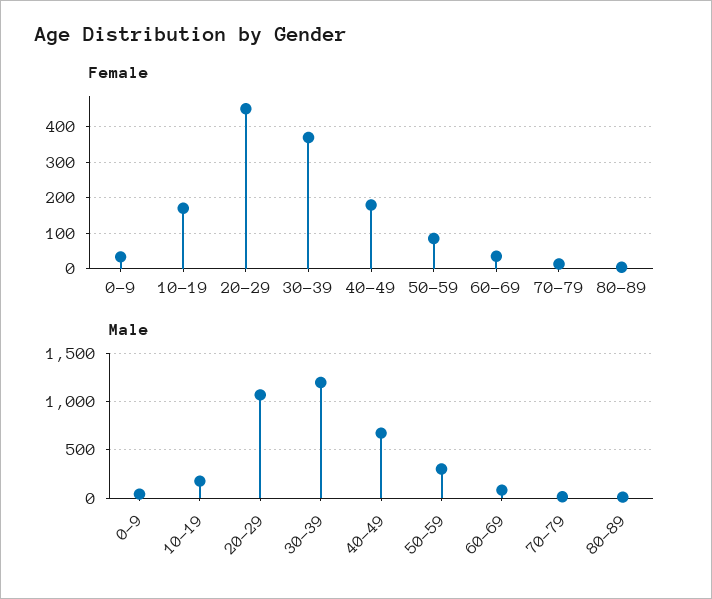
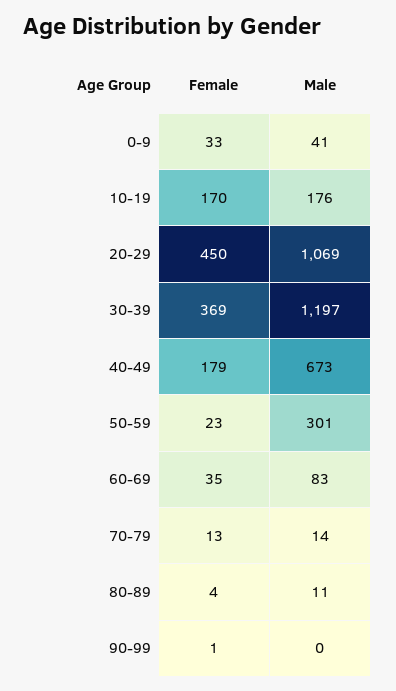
Female, 50-59: 80 -> 23
Female, 90-99: none -> 1
Male, 90-99: none -> 0

